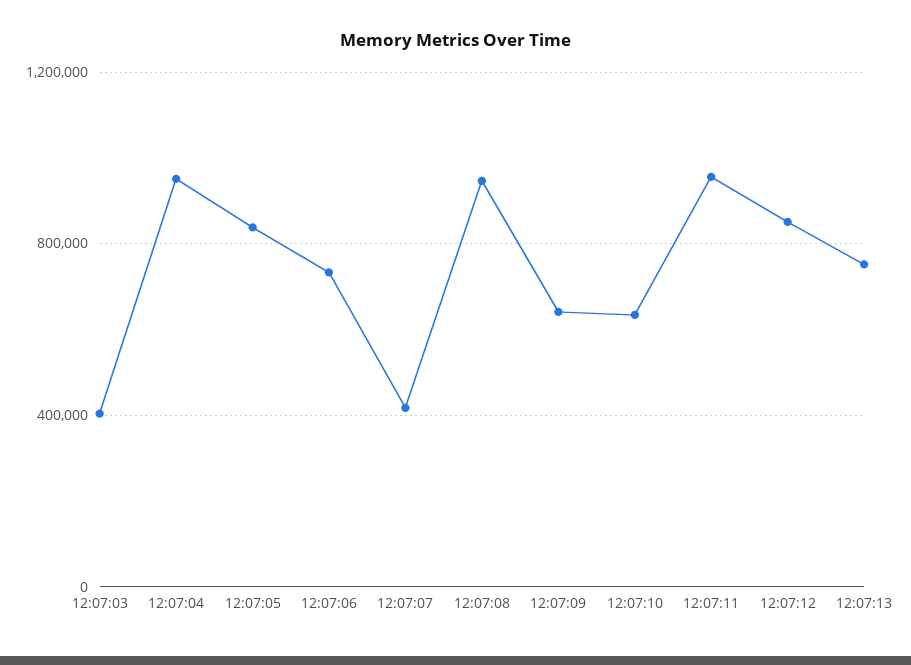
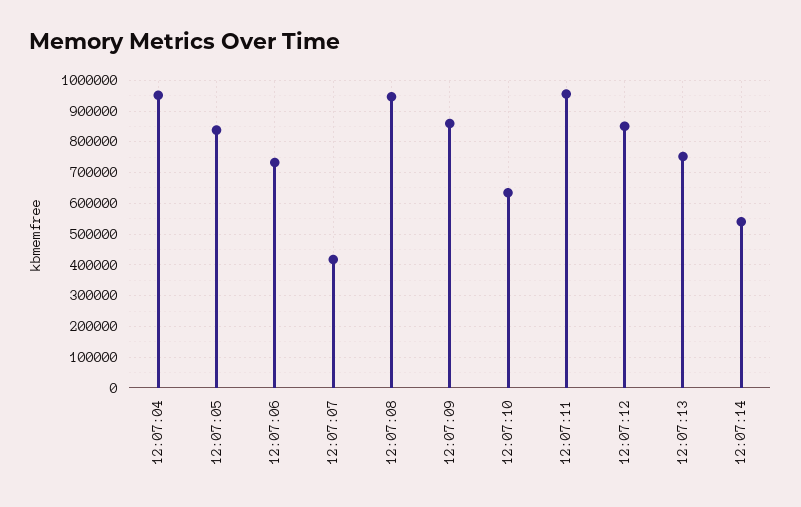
12:07:03: 400000 -> none
12:07:09: 650000 -> 860000
12:07:14: none -> 540000

